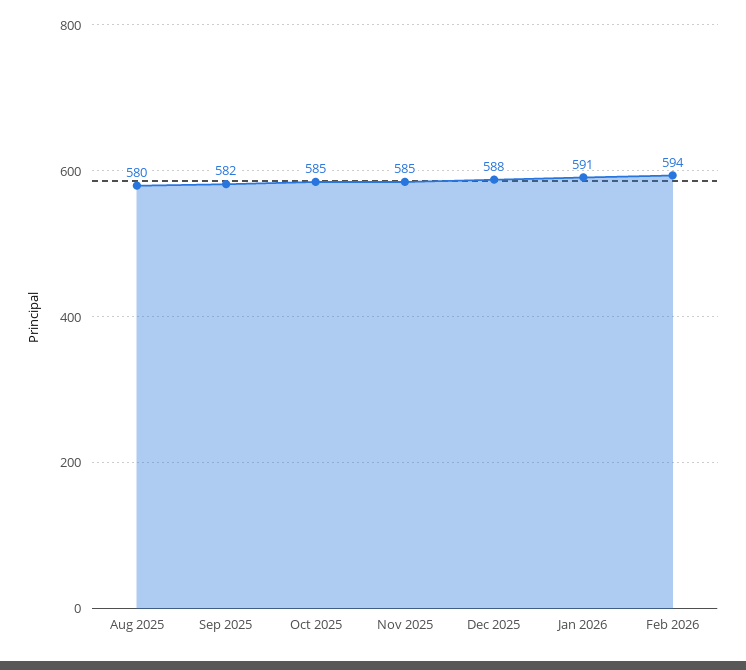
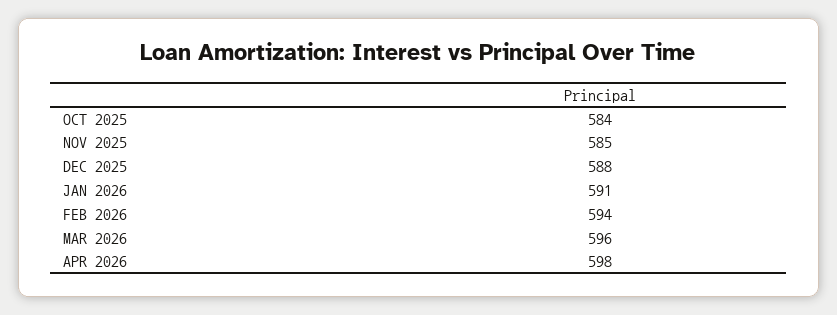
Aug 2025: 580 -> none
Sep 2025: 582 -> none
Oct 2025: 585 -> 584
MAR 2026: none -> 596
APR 2026: none -> 598

